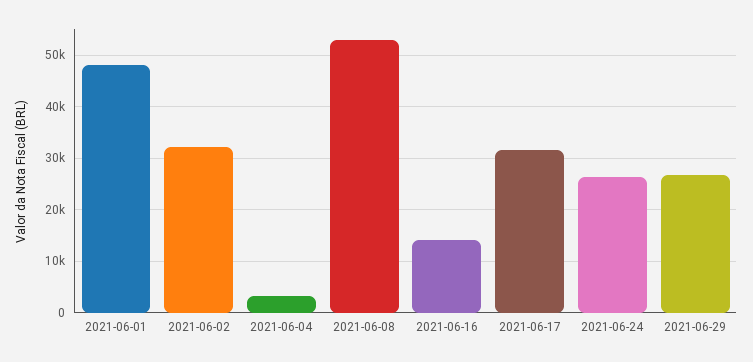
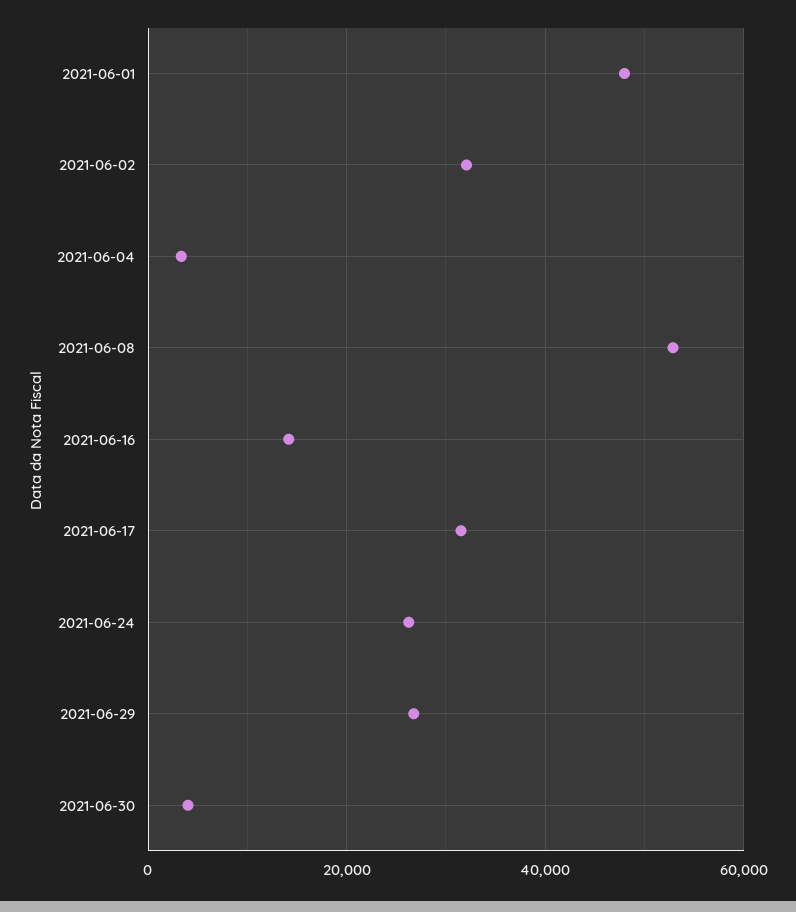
2021-06-30: none -> 4000

